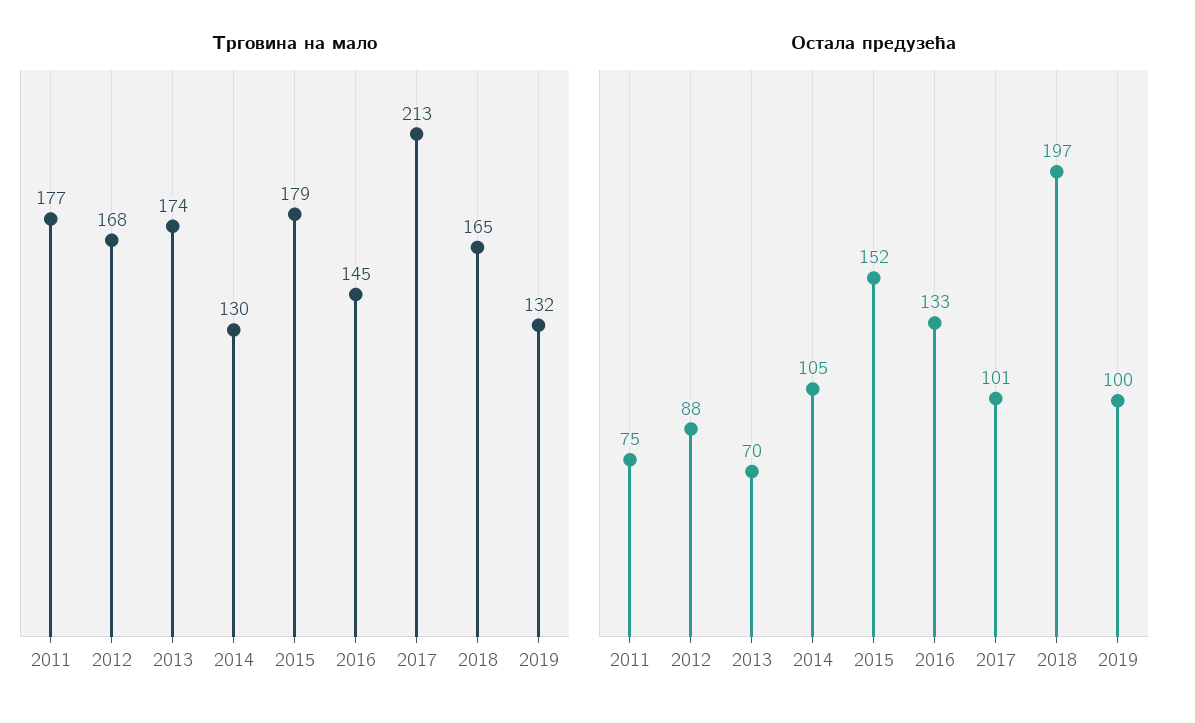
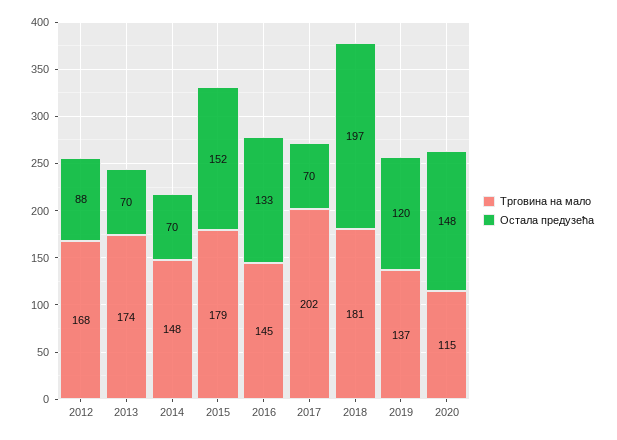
Трговина на мало, 2011: 177 -> none
Трговина на мало, 2014: 130 -> 148
Трговина на мало, 2017: 213 -> 202
Трговина на мало, 2018: 165 -> 181
Трговина на мало, 2019: 132 -> 137
Остала предузећа, 2011: 75 -> none
Остала предузећа, 2014: 105 -> 70
Остала предузећа, 2017: 101 -> 70
Остала предузећа, 2019: 100 -> 120
Трговина на мало, 2020: none -> 115
Остала предузећа, 2020: none -> 148

